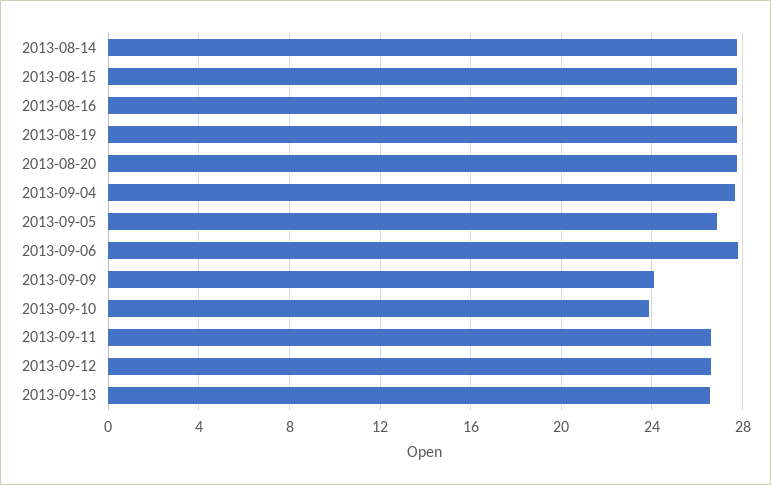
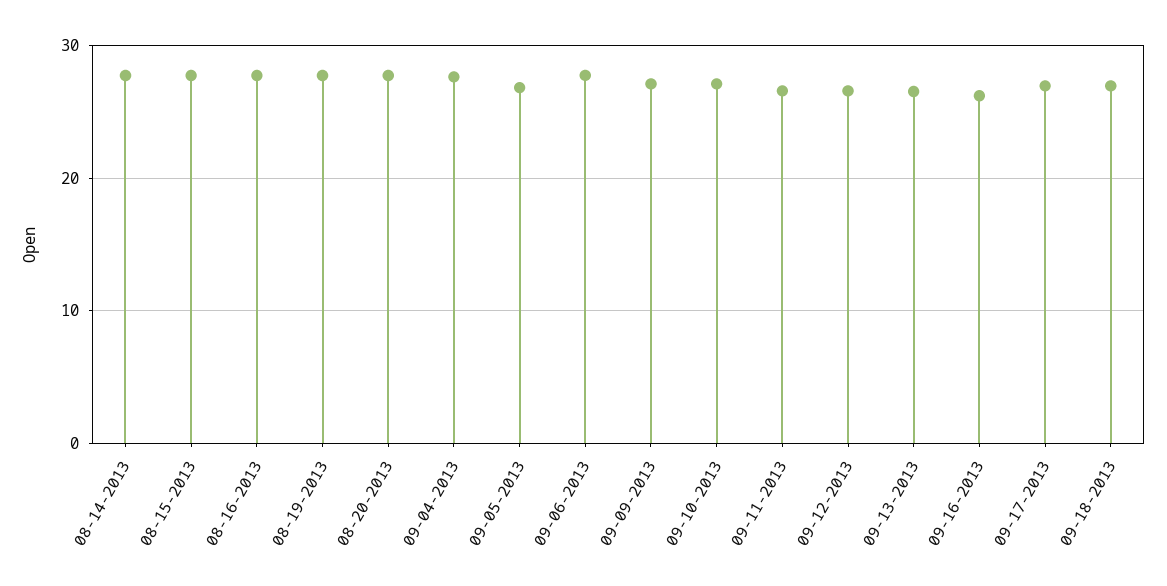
2013-09-09: 24 -> 27
2013-09-10: 24 -> 27
09-16-2013: none -> 26
09-17-2013: none -> 27
09-18-2013: none -> 27

